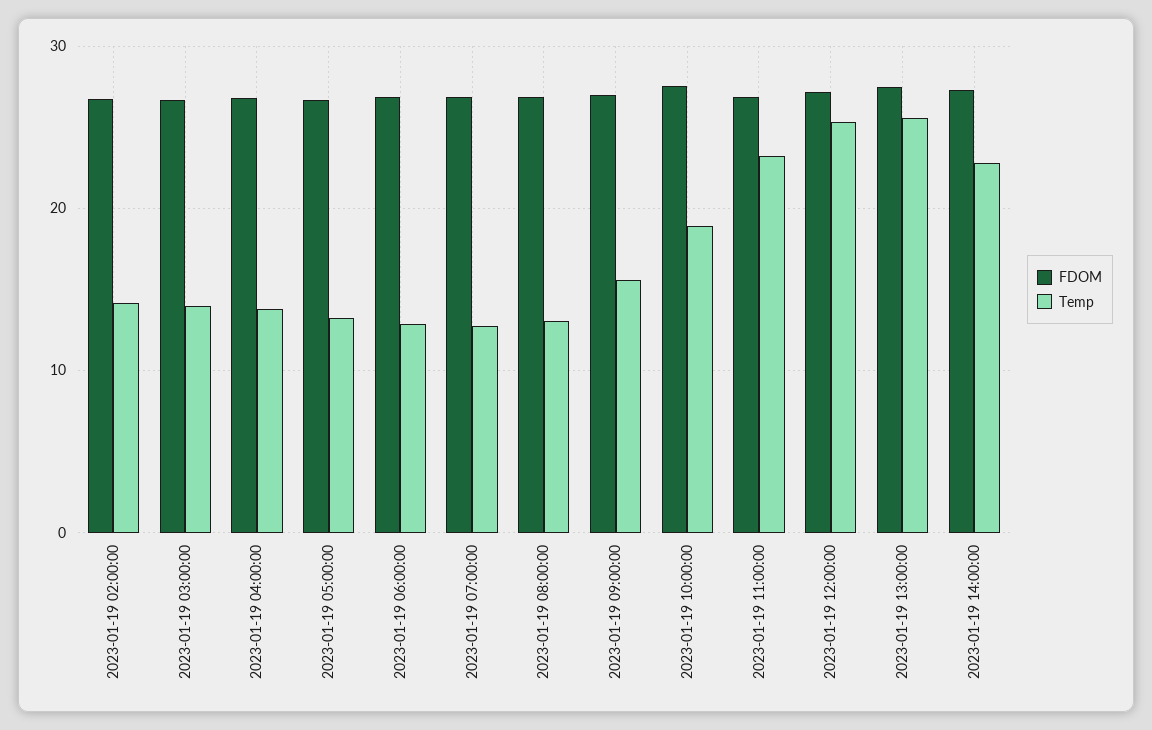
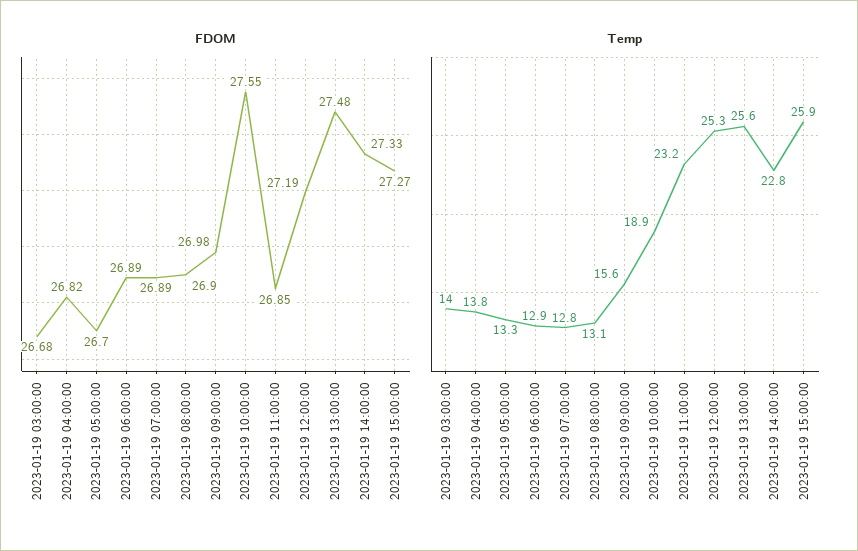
FDOM, 2023-01-19 02:00:00: 27 -> none
Temp, 2023-01-19 02:00:00: 14 -> none
FDOM, 2023-01-19 15:00:00: none -> 27.27
Temp, 2023-01-19 15:00:00: none -> 25.9

